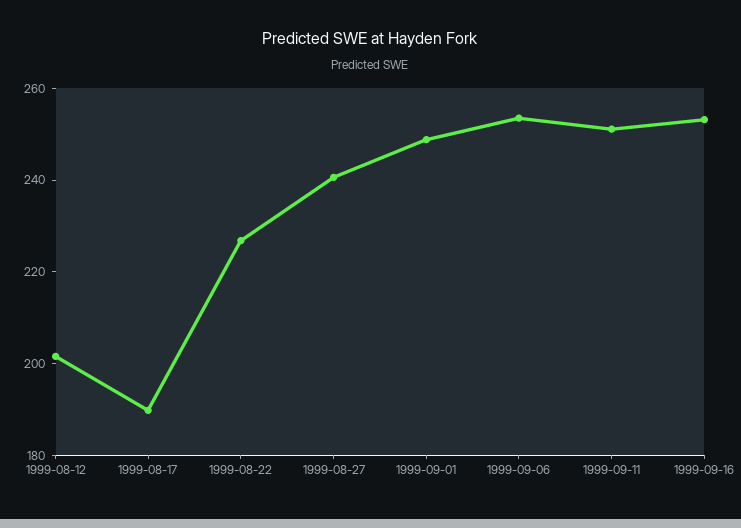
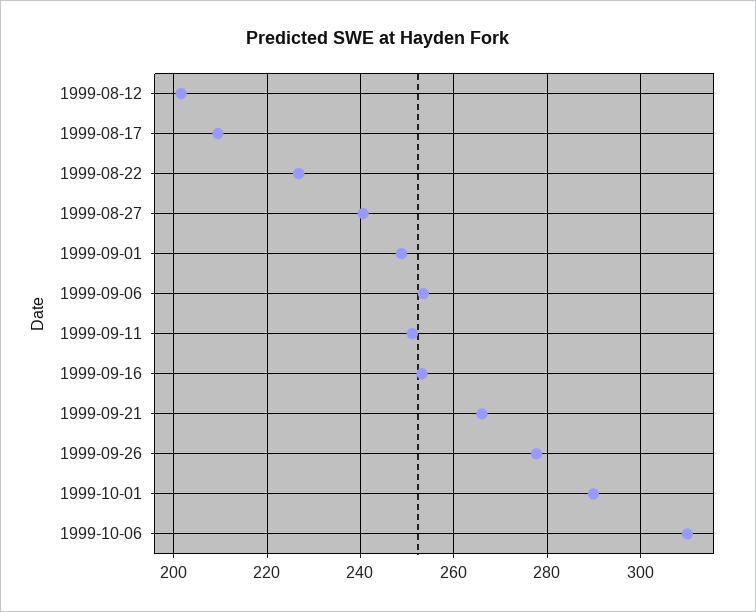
1999-08-17: 190 -> 210
1999-09-21: none -> 266
1999-09-26: none -> 278
1999-10-01: none -> 290
1999-10-06: none -> 310

